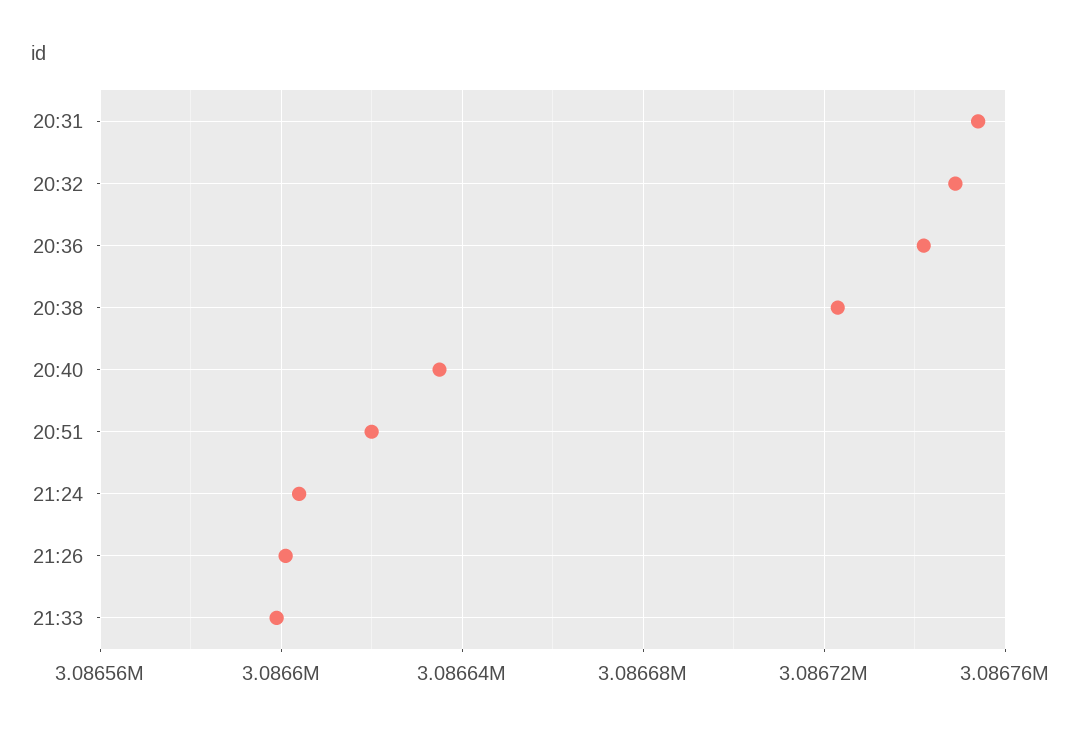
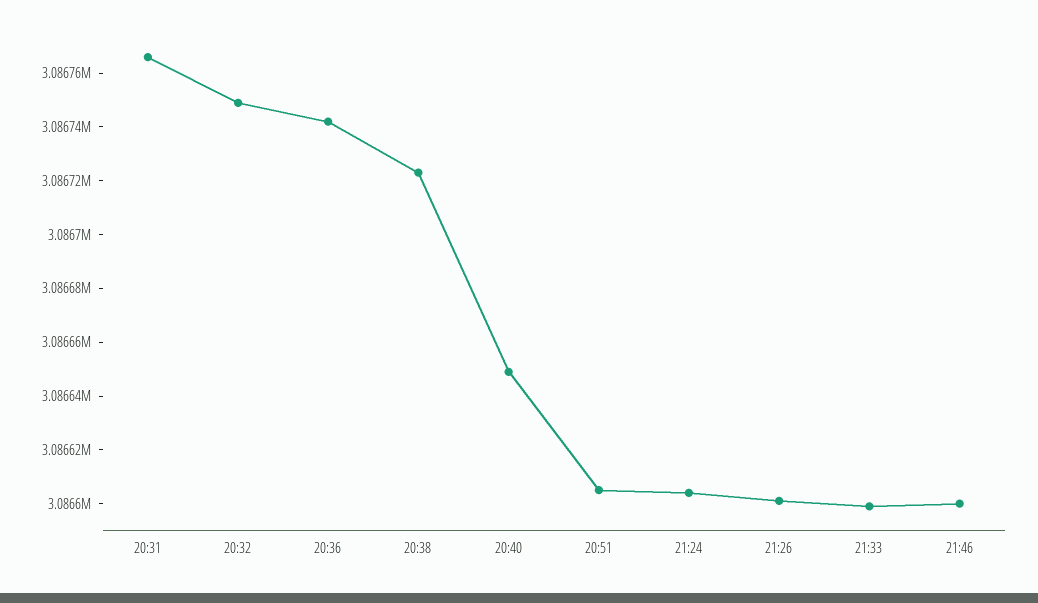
20:31: 3086755 -> 3086765
20:40: 3086635 -> 3086650
20:51: 3086620 -> 3086605
21:46: none -> 3086600

